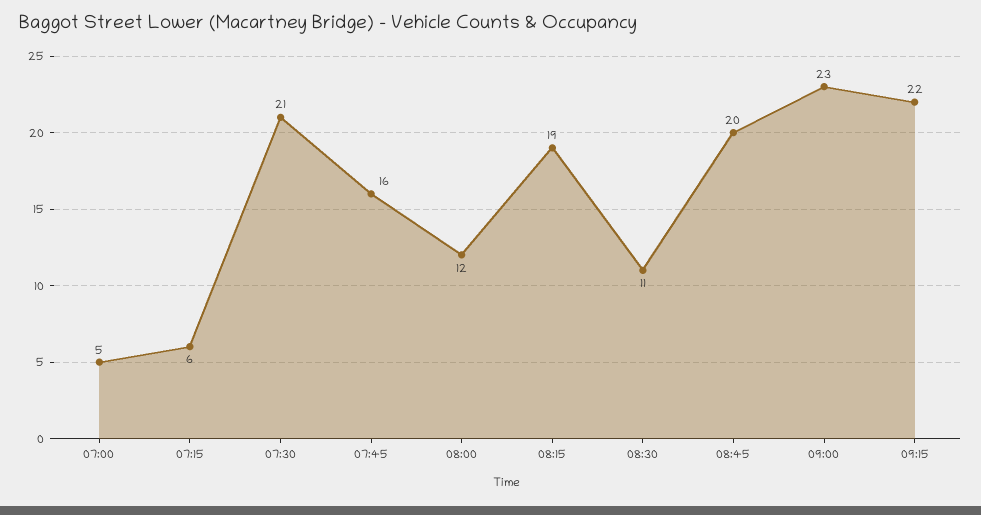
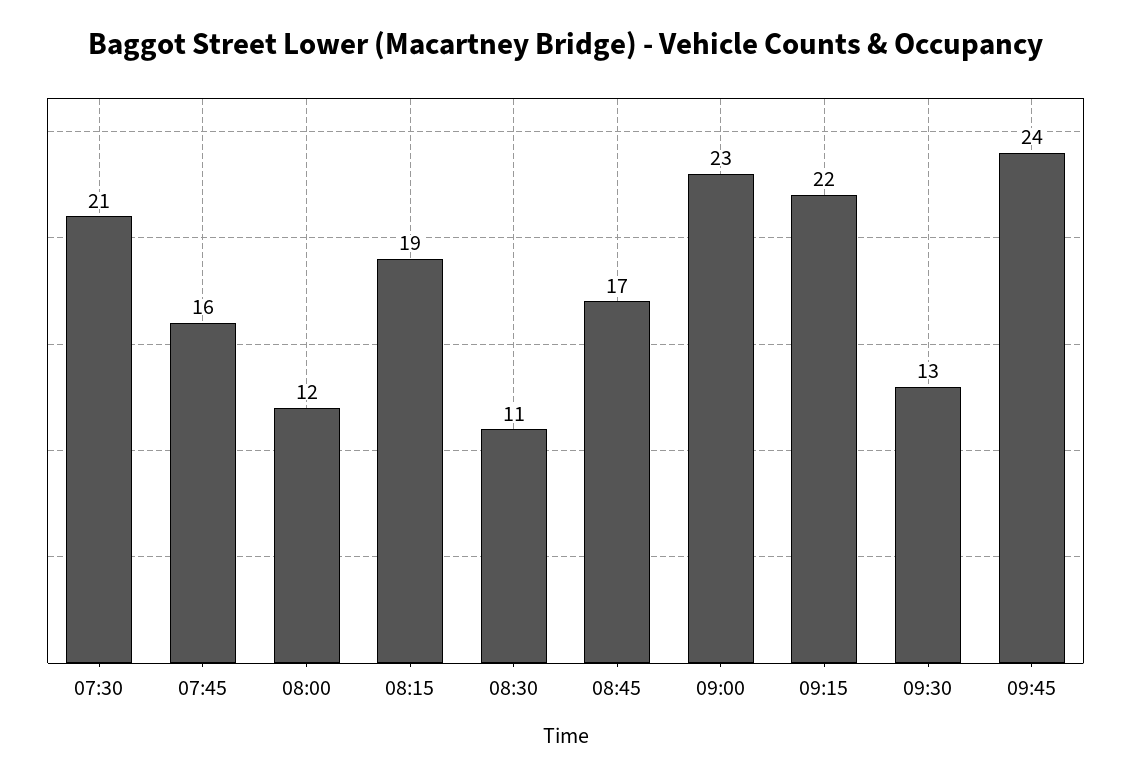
07:00: 5 -> none
07:15: 6 -> none
08:45: 20 -> 17
09:30: none -> 13
09:45: none -> 24

